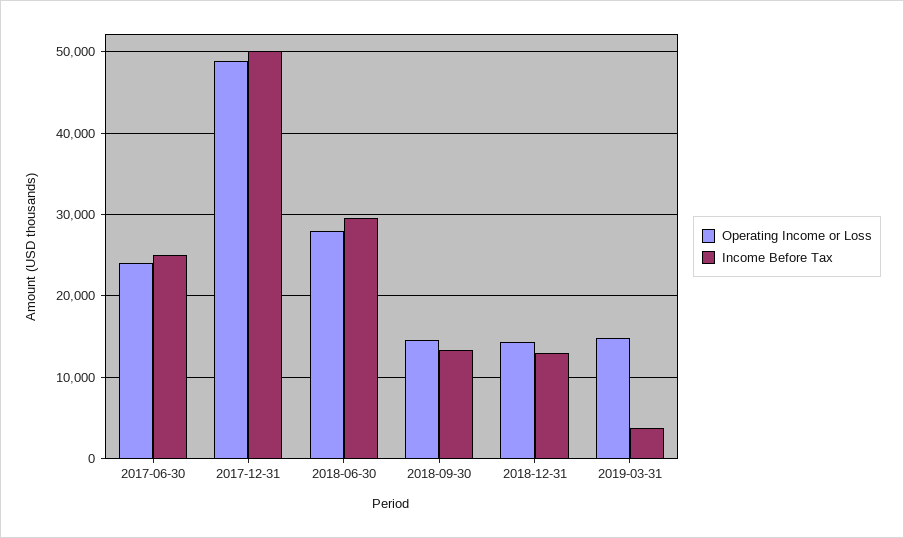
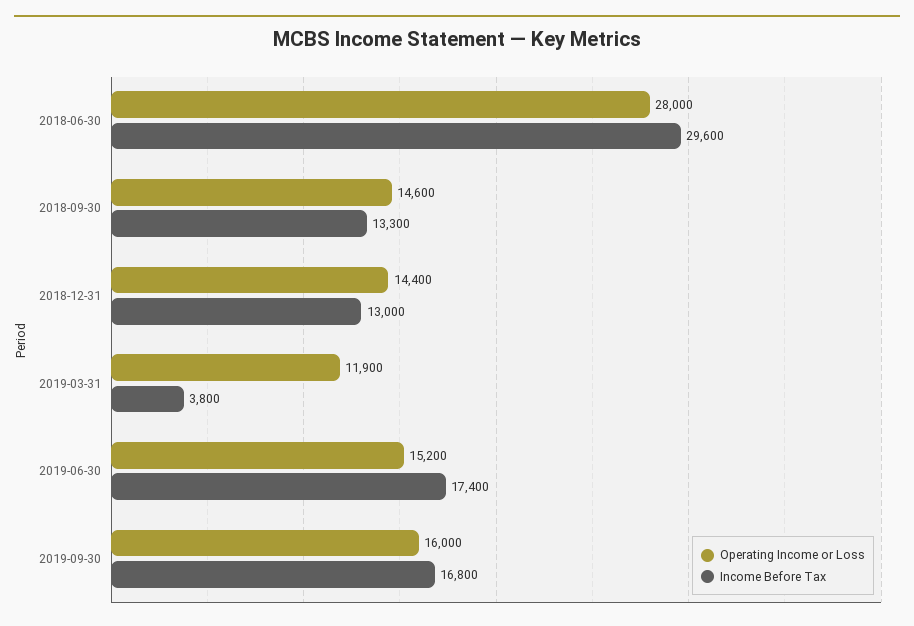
Operating Income or Loss, 2017-06-30: 24000 -> none
Income Before Tax, 2017-06-30: 25000 -> none
Operating Income or Loss, 2017-12-31: 49000 -> none
Income Before Tax, 2017-12-31: 50000 -> none
Operating Income or Loss, 2019-03-31: 15000 -> 11900
Operating Income or Loss, 2019-06-30: none -> 15200
Income Before Tax, 2019-06-30: none -> 17400
Operating Income or Loss, 2019-09-30: none -> 16000
Income Before Tax, 2019-09-30: none -> 16800

